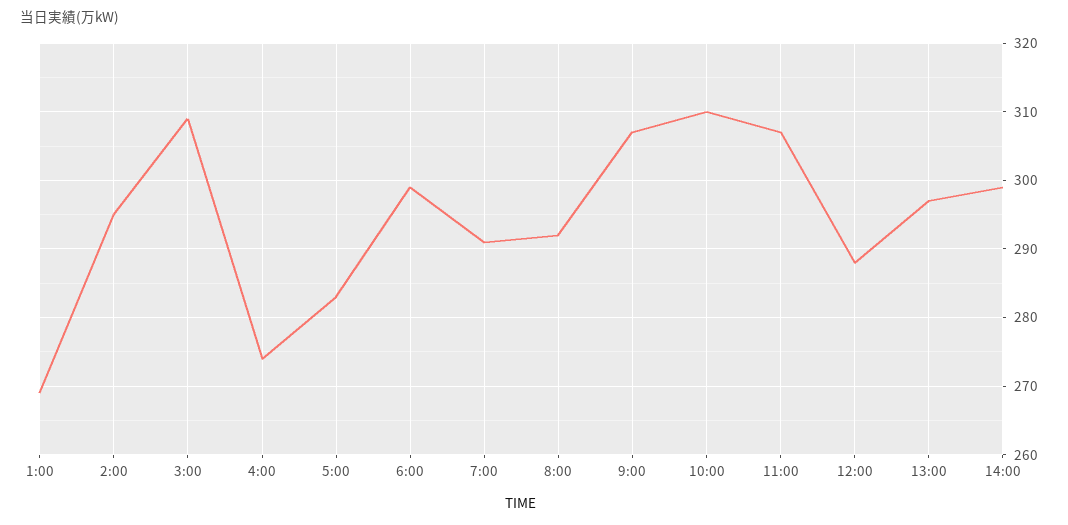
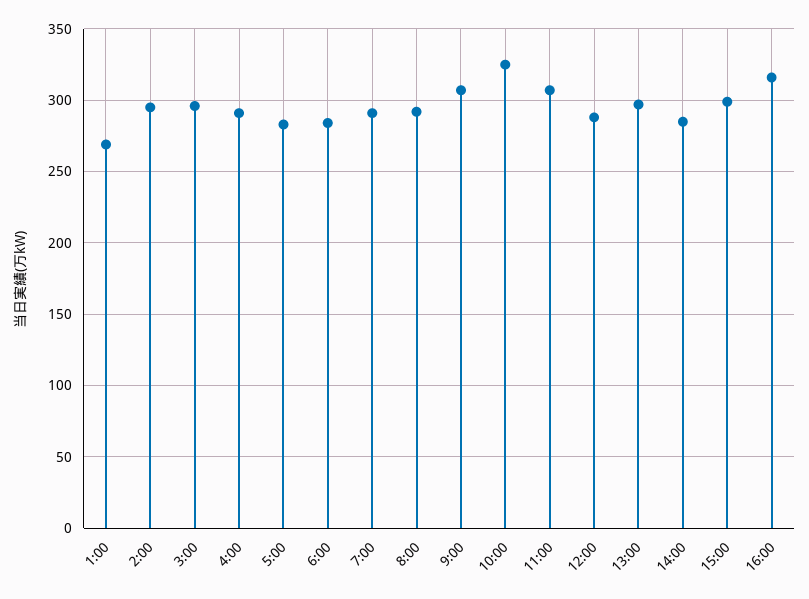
3:00: 309 -> 295
4:00: 274 -> 290
6:00: 299 -> 285
10:00: 310 -> 325
14:00: 299 -> 285
15:00: none -> 300
16:00: none -> 315

